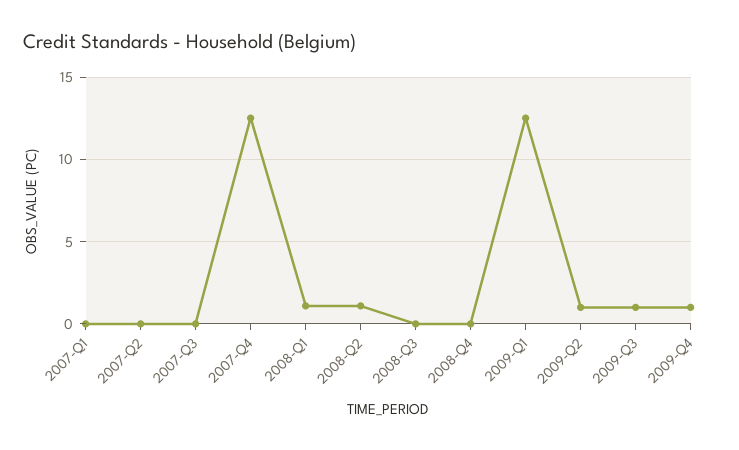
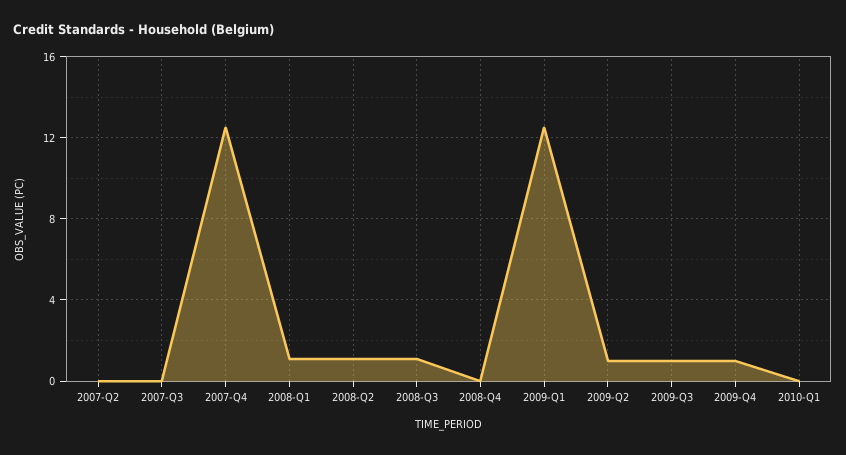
2007-Q1: 0 -> none
2008-Q3: 0 -> 1
2010-Q1: none -> 0

